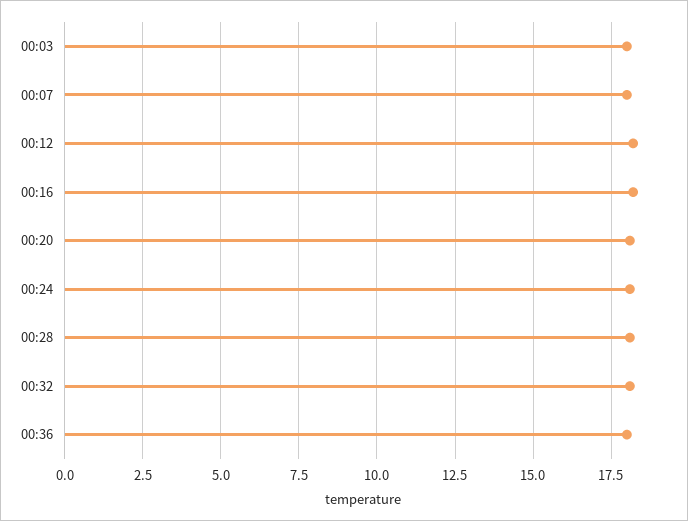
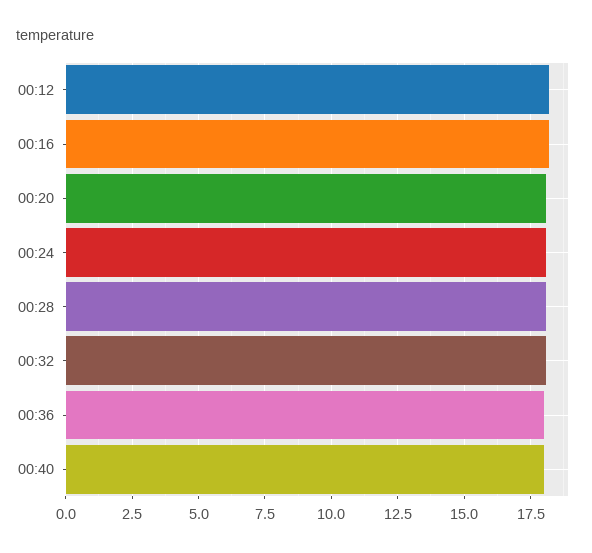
00:03: 18 -> none
00:07: 18 -> none
00:40: none -> 18

